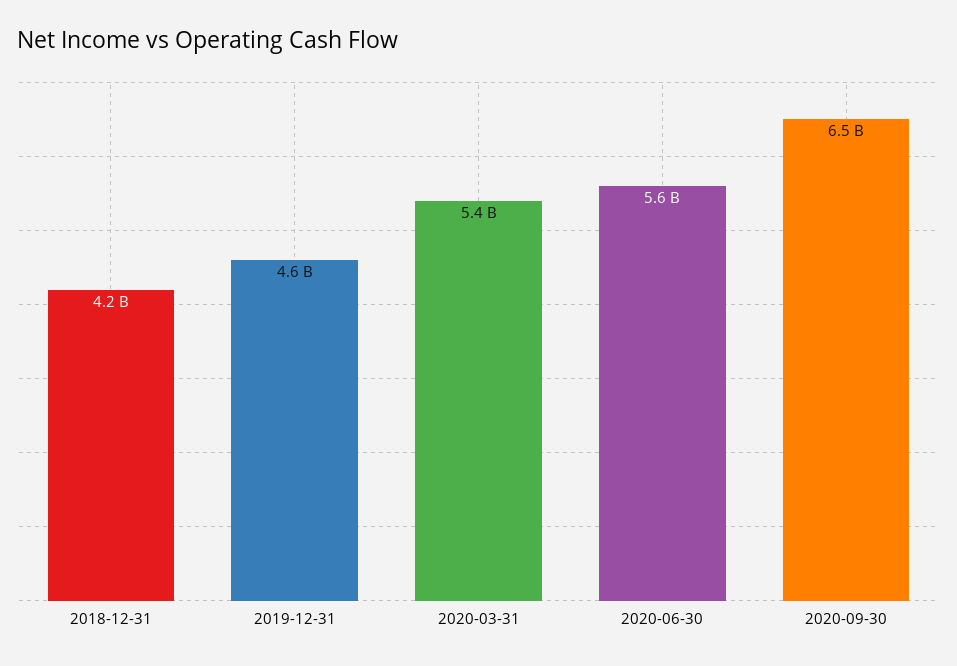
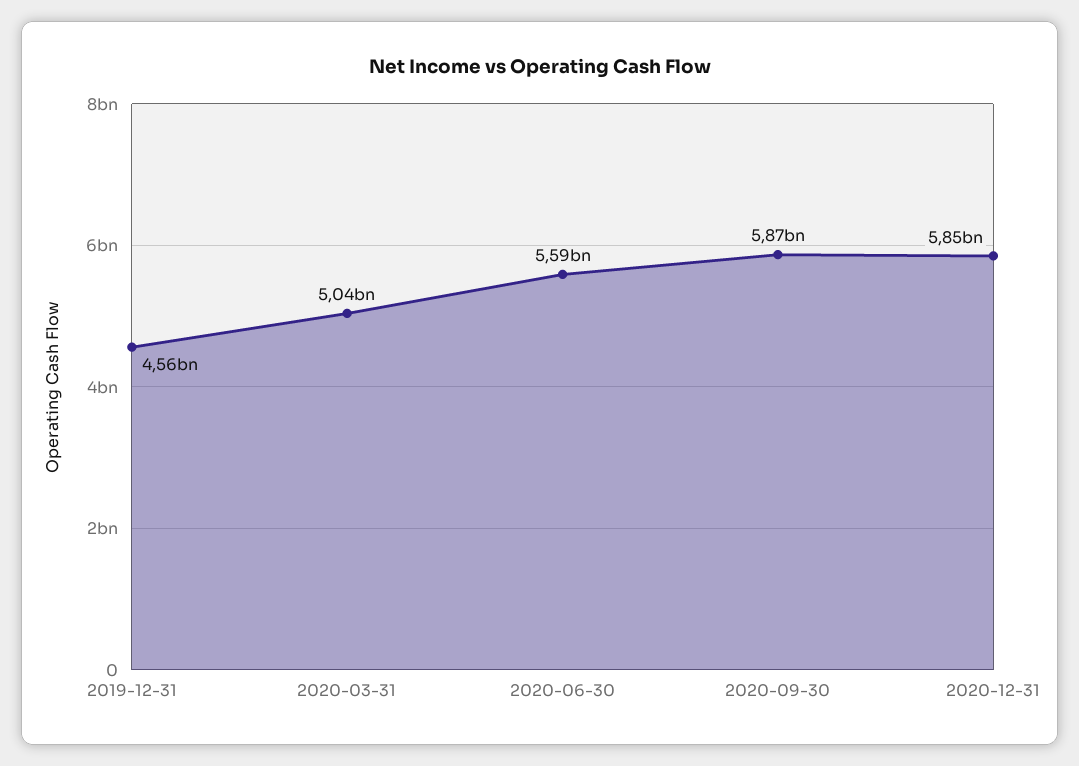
2018-12-31: 4200000000 -> none
2020-03-31: 5400000000 -> 5040000000
2020-09-30: 6500000000 -> 5870000000
2020-12-31: none -> 5850000000

